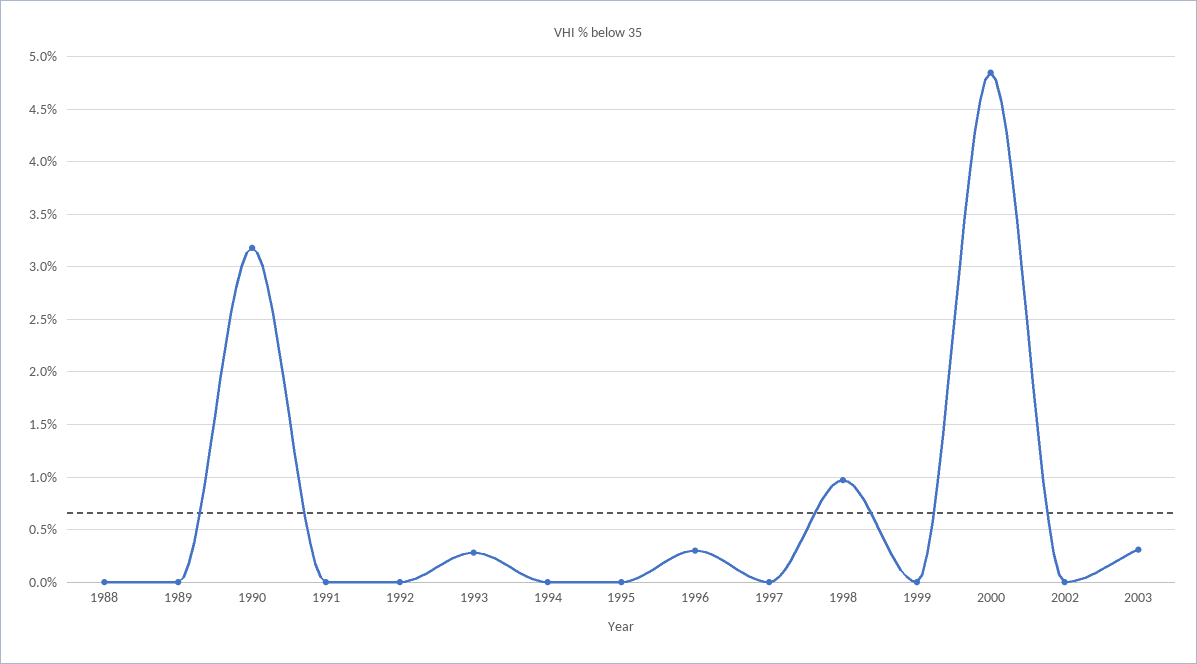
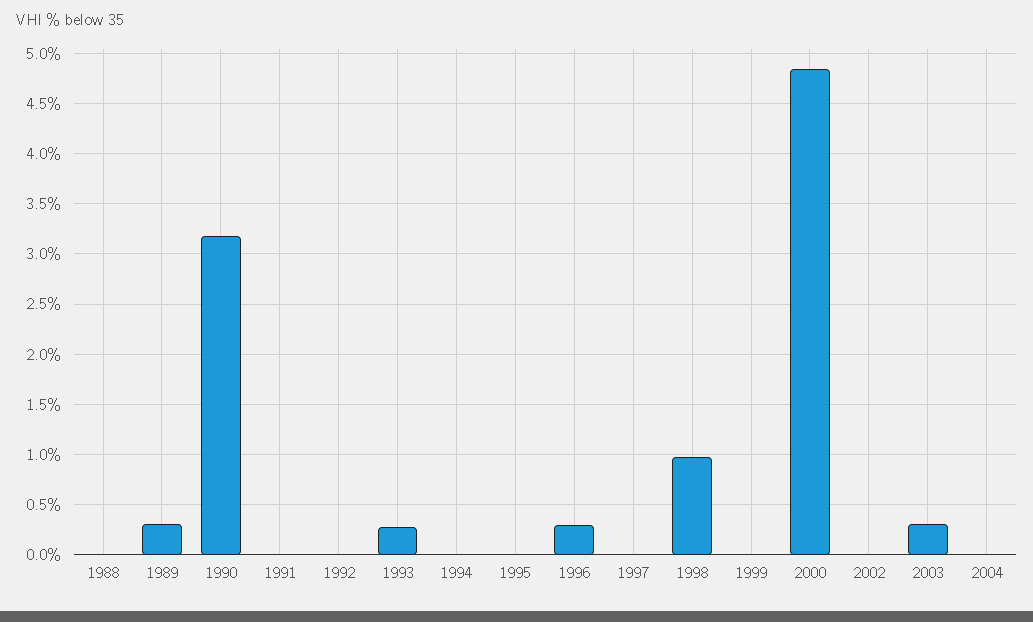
1989: 0 -> 0.3
2004: none -> 0

